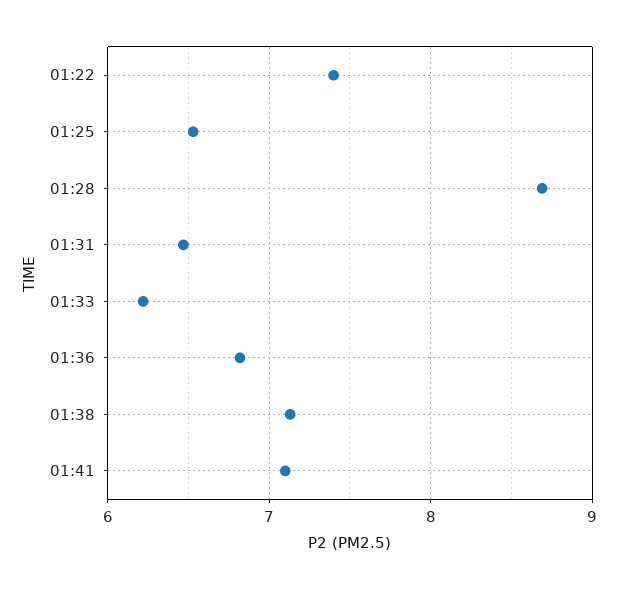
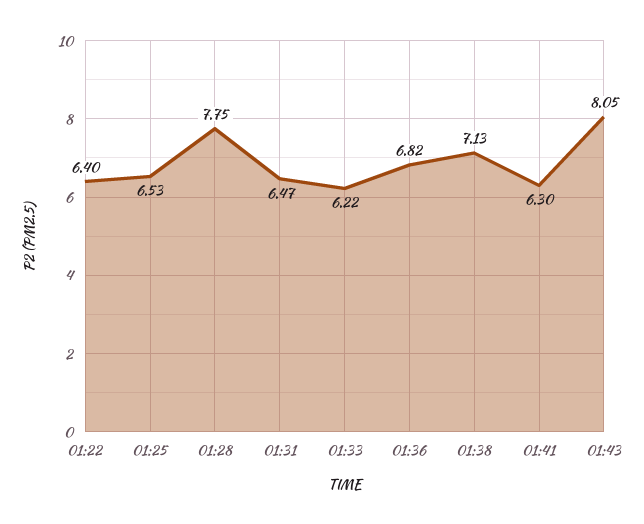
01:22: 7.4 -> 6.4
01:28: 8.7 -> 7.75
01:41: 7.1 -> 6.3
01:43: none -> 8.05

